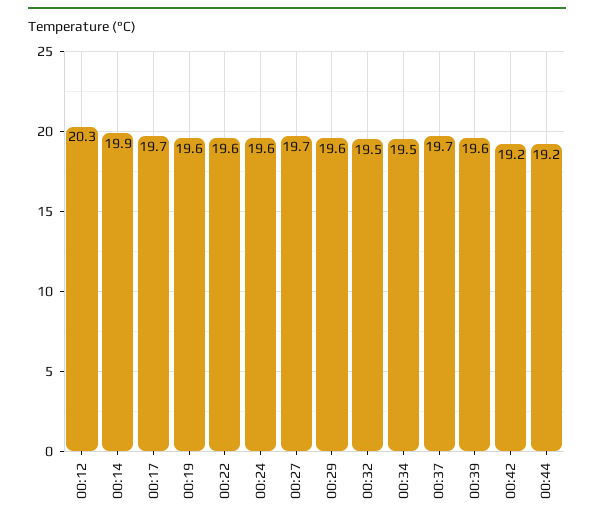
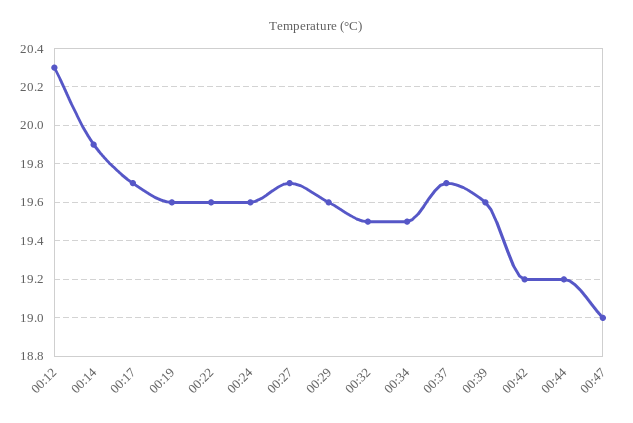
00:47: none -> 19

